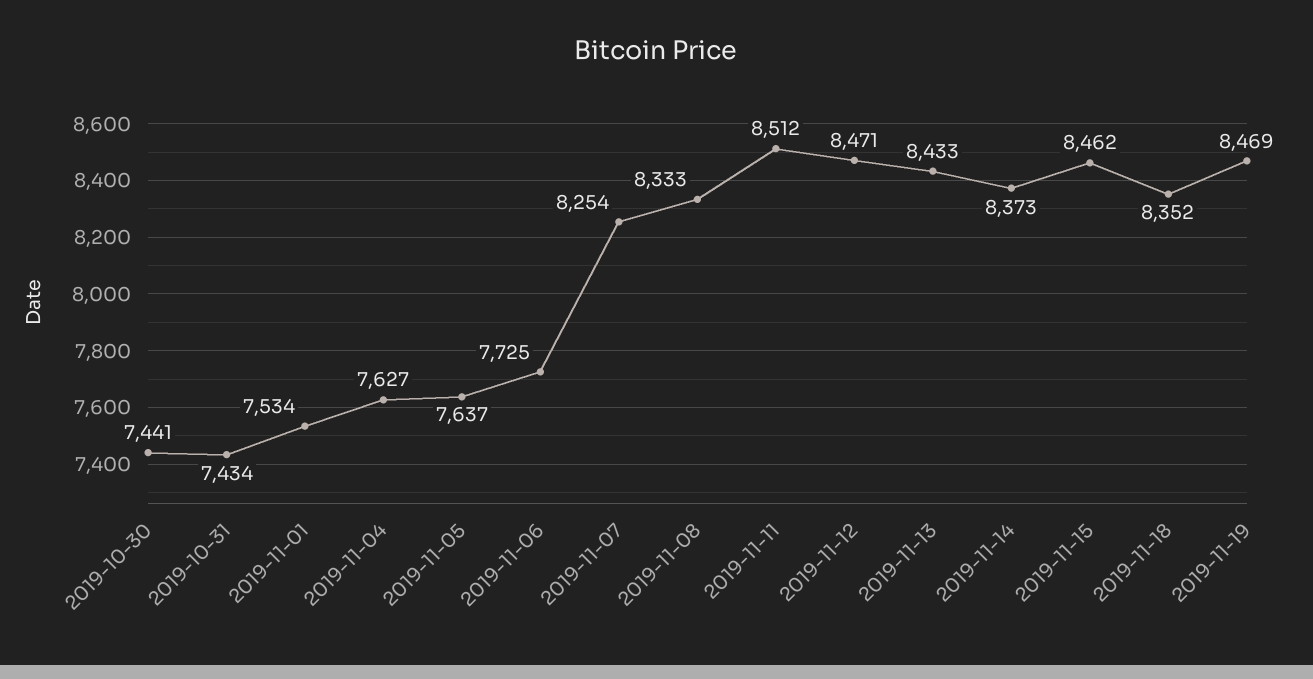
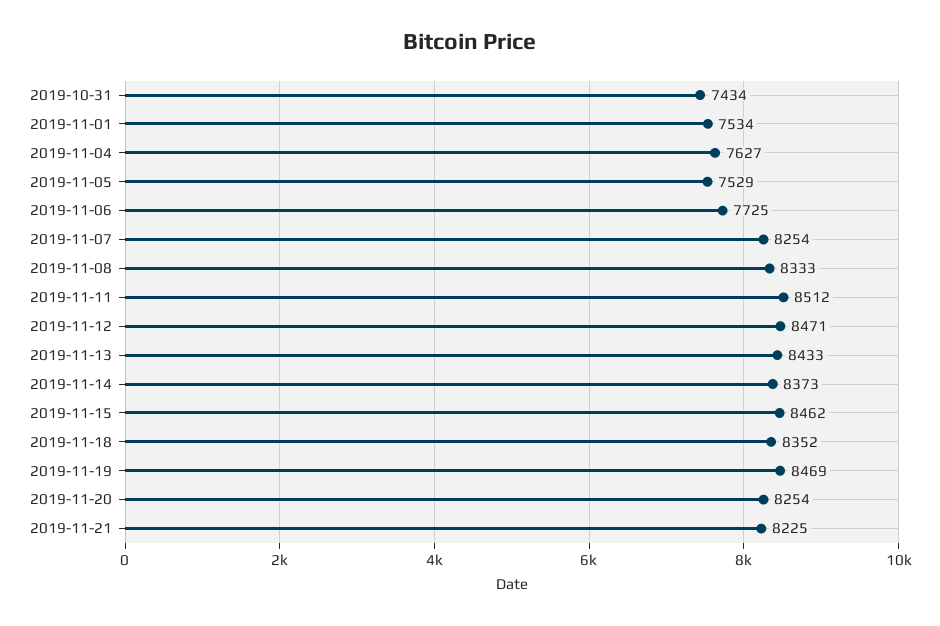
2019-10-30: 7441 -> none
2019-11-05: 7637 -> 7529
2019-11-20: none -> 8254
2019-11-21: none -> 8225

